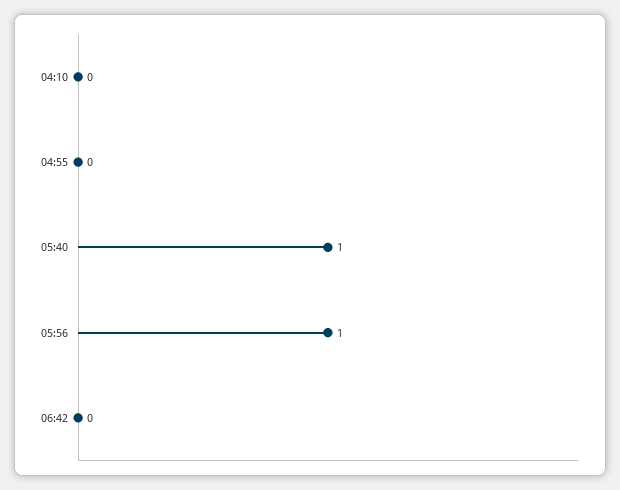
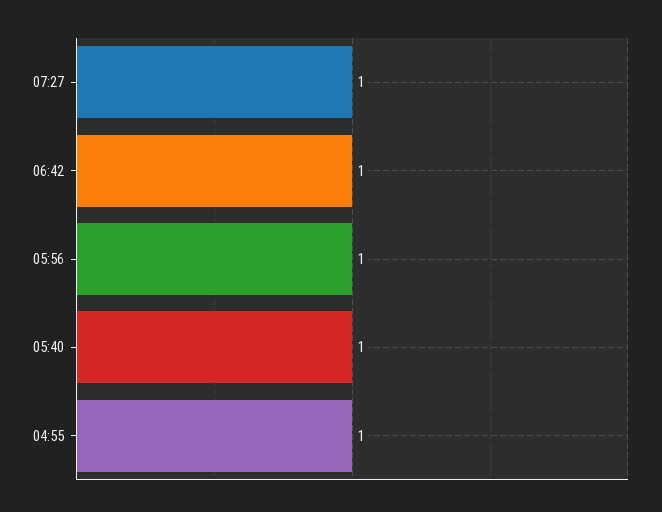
04:10: 0 -> none
04:55: 0 -> 1
06:42: 0 -> 1
07:27: none -> 1

